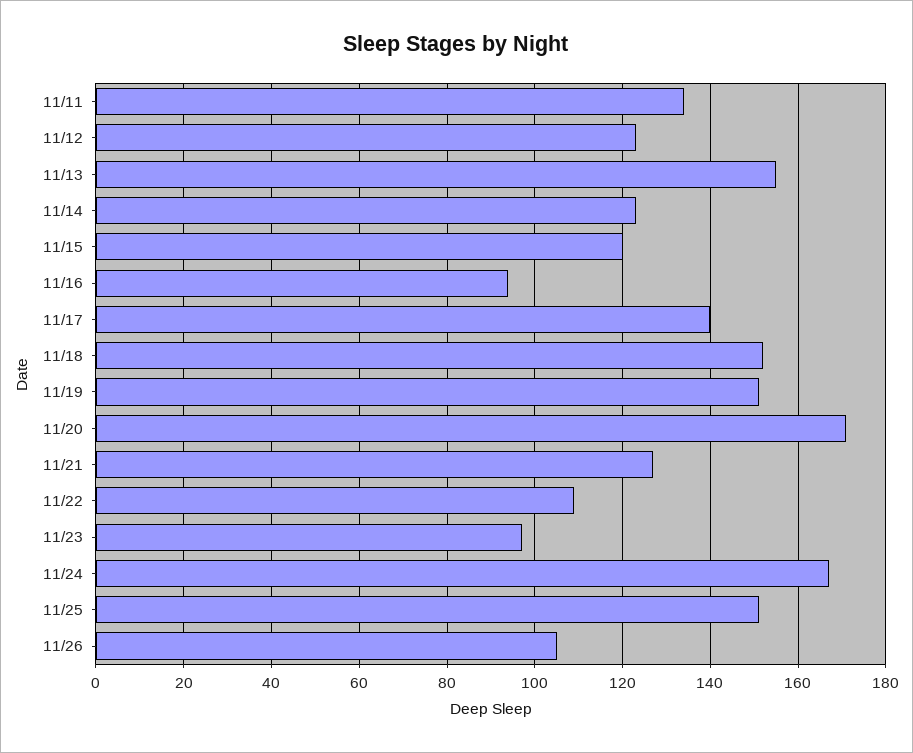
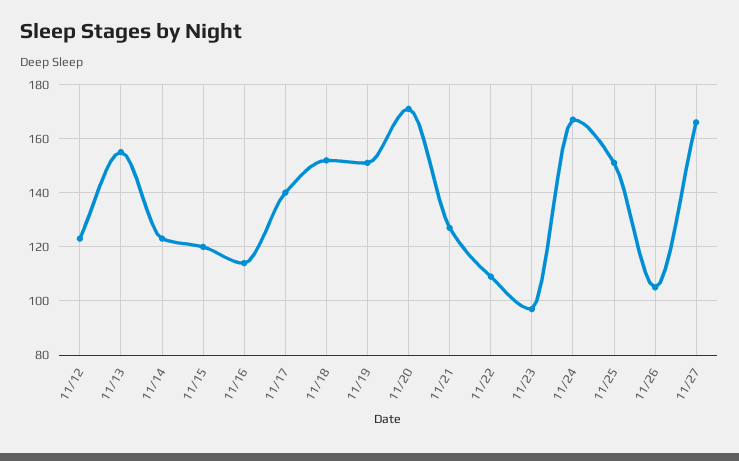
11/11: 135 -> none
11/16: 95 -> 115
11/27: none -> 165

